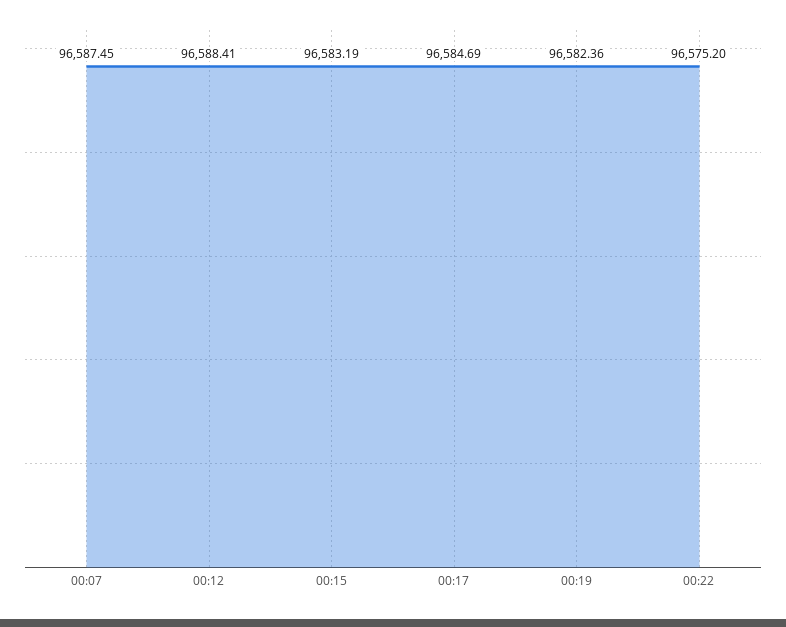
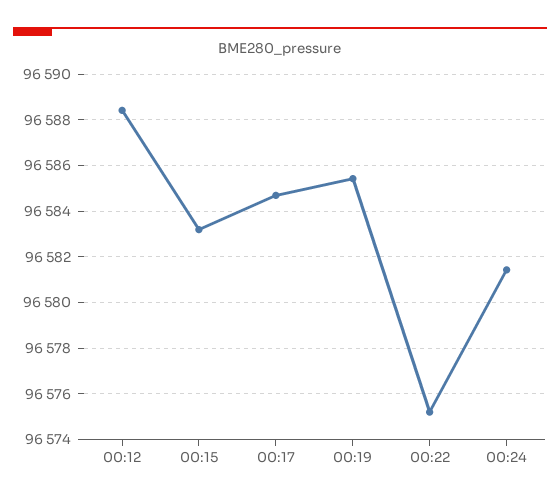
00:07: 96587.45 -> none
00:19: 96582.36 -> 96585.5
00:24: none -> 96581.5

